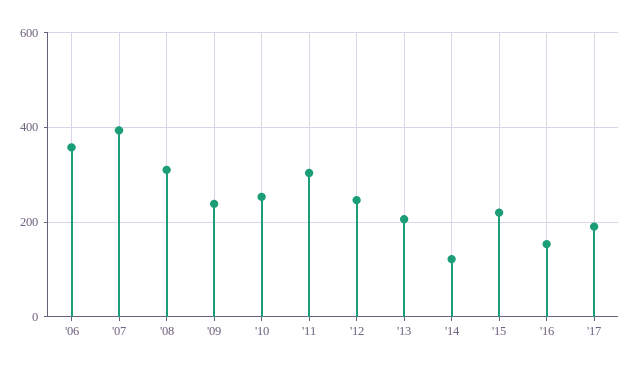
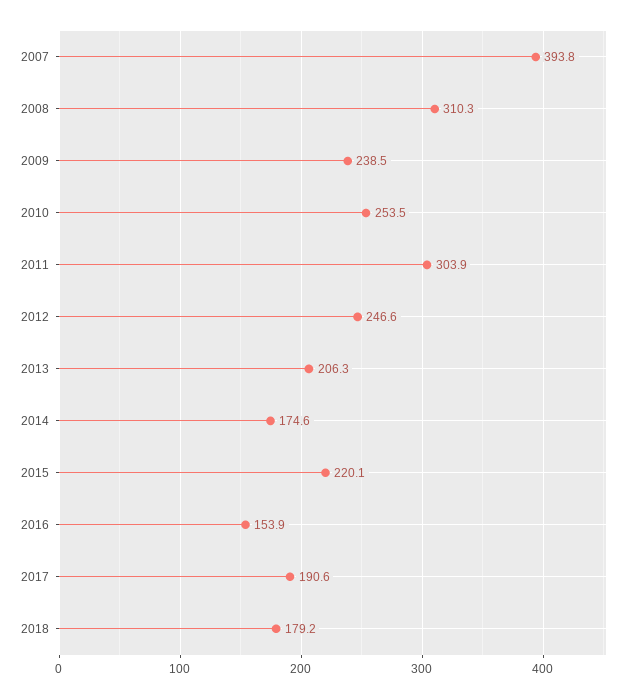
'06: 360 -> none
'14: 120 -> 174.6
2018: none -> 179.2

